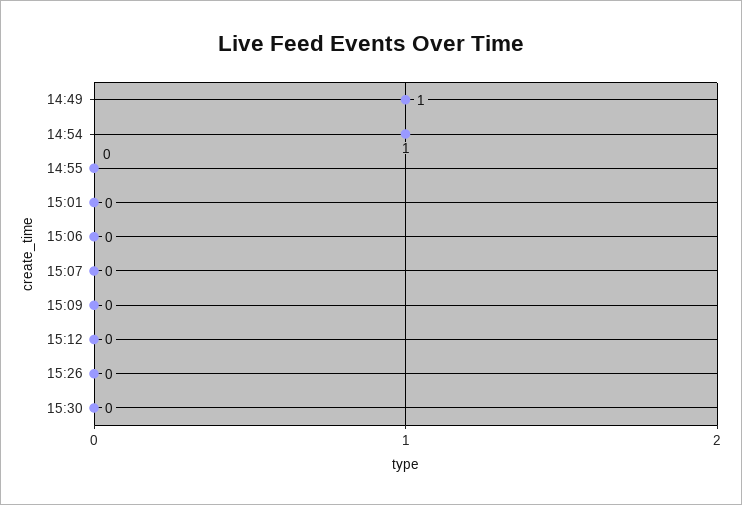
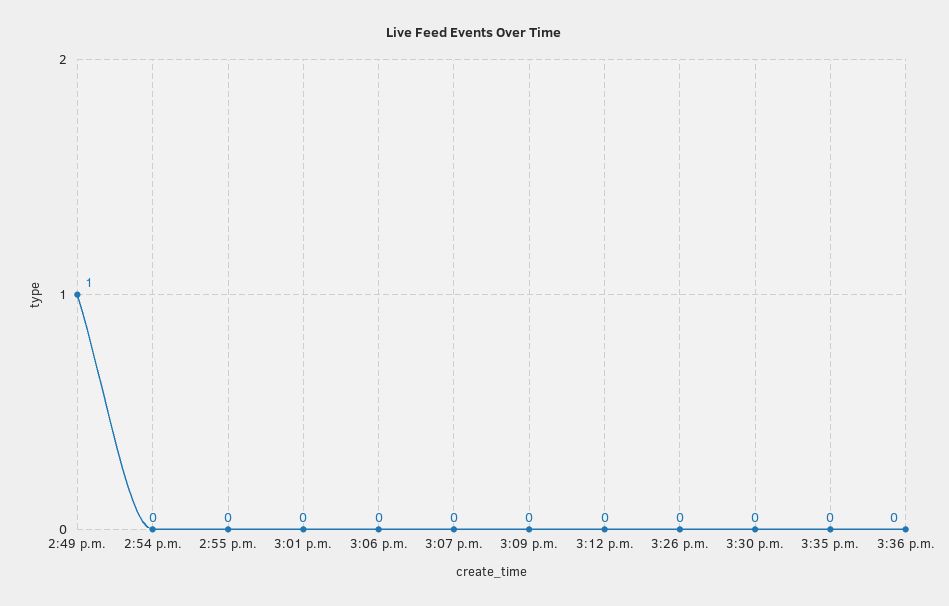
14:54: 1 -> 0
3:35 p.m.: none -> 0
3:36 p.m.: none -> 0

